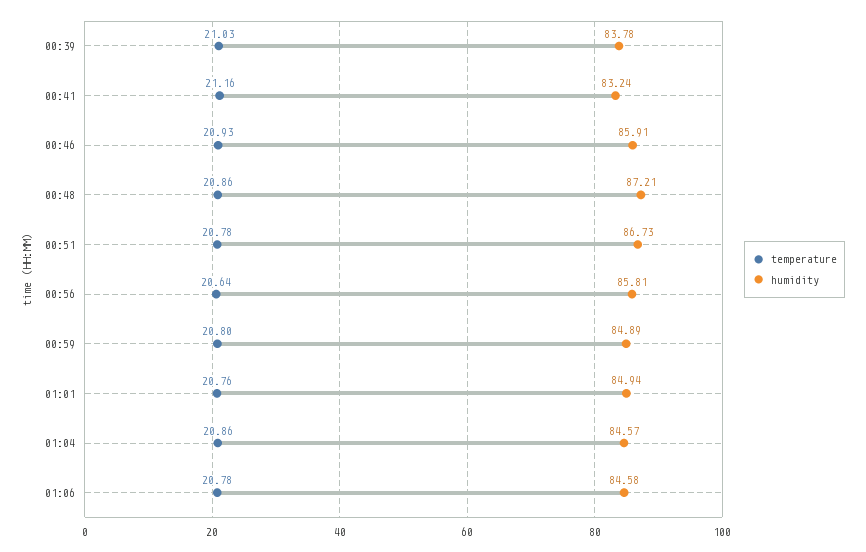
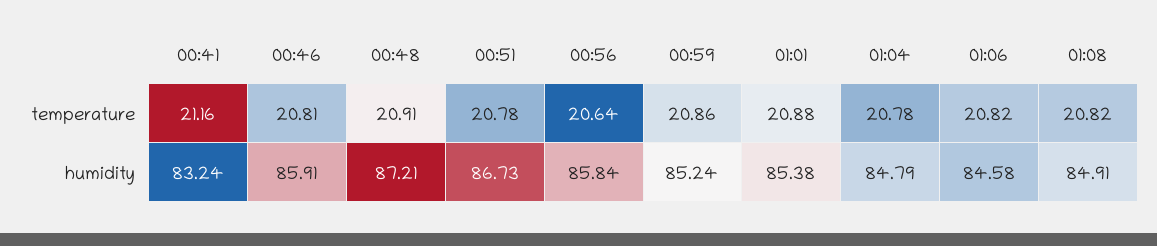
temperature, 00:39: 21.03 -> none
humidity, 00:39: 83.78 -> none
temperature, 00:46: 20.93 -> 20.81
temperature, 00:48: 20.86 -> 20.91
humidity, 00:56: 85.81 -> 85.84
temperature, 00:59: 20.8 -> 20.86
humidity, 00:59: 84.89 -> 85.24
temperature, 01:01: 20.76 -> 20.88
humidity, 01:01: 84.94 -> 85.38
temperature, 01:04: 20.86 -> 20.78
humidity, 01:04: 84.57 -> 84.79
temperature, 01:06: 20.78 -> 20.82
temperature, 01:08: none -> 20.82
humidity, 01:08: none -> 84.91

